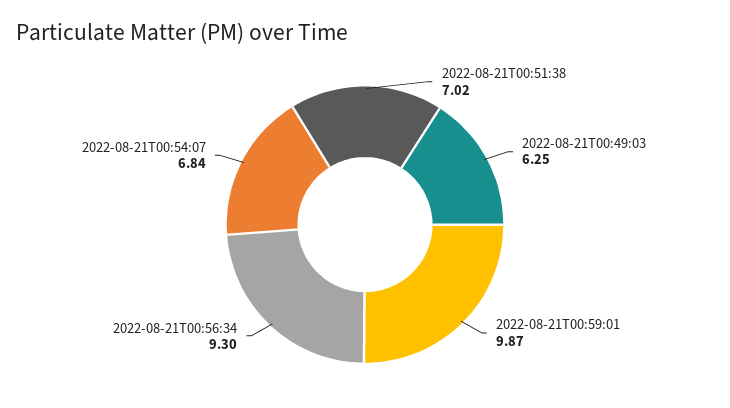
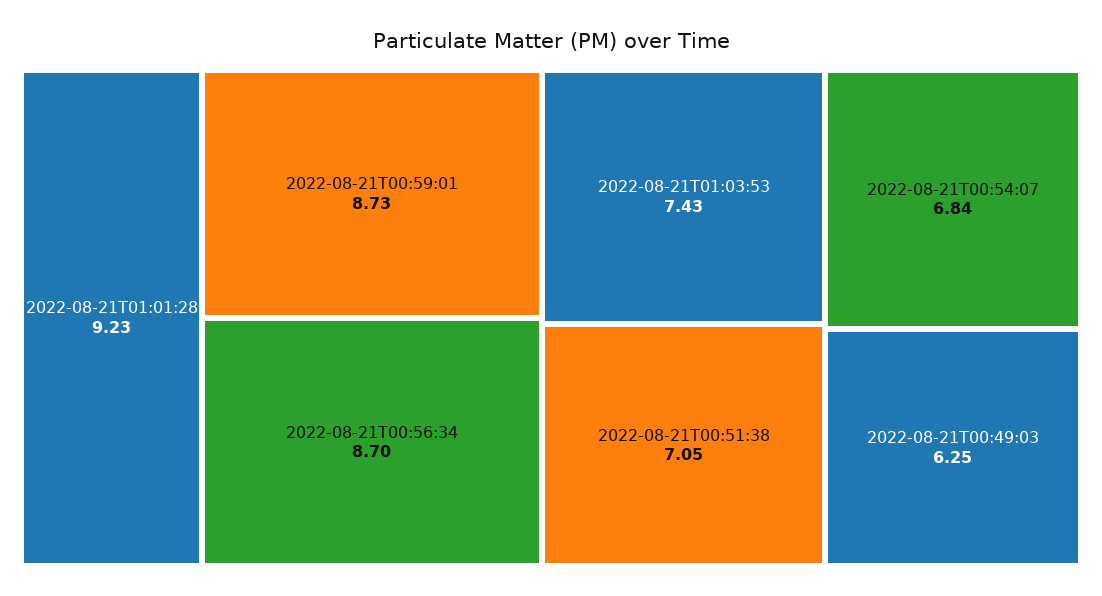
2022-08-21T00:51:38: 7.02 -> 7.05
2022-08-21T00:59:01: 9.87 -> 8.73
2022-08-21T00:56:34: 9.3 -> 8.7
2022-08-21T01:01:28: none -> 9.23
2022-08-21T01:03:53: none -> 7.43

